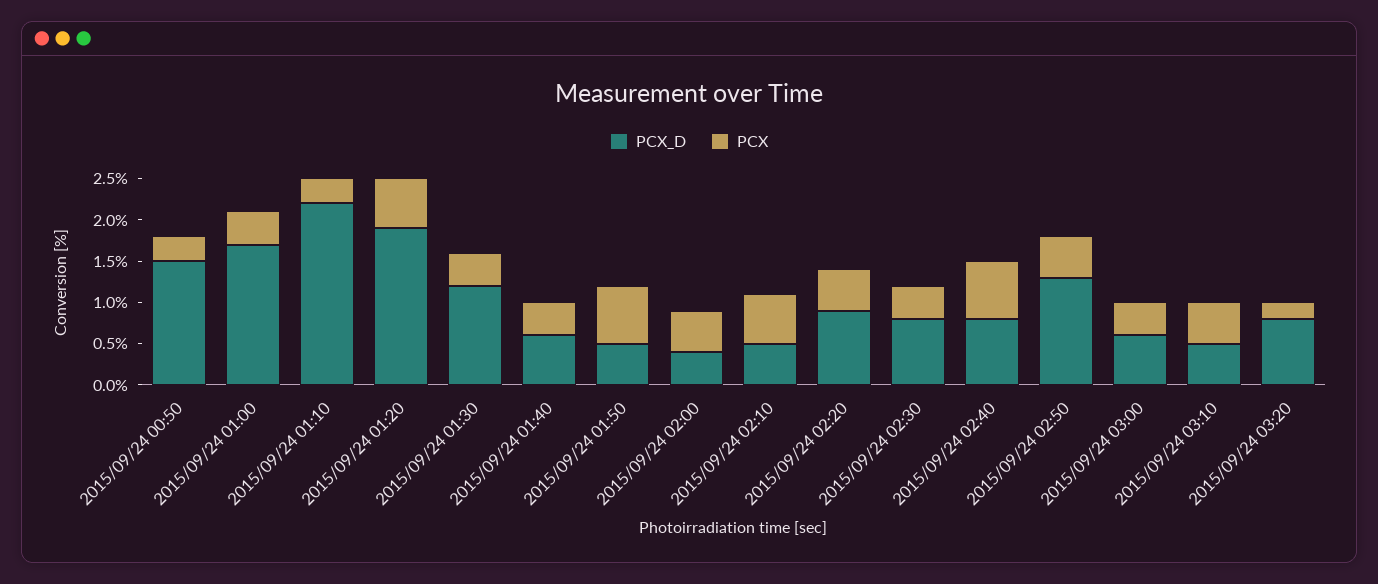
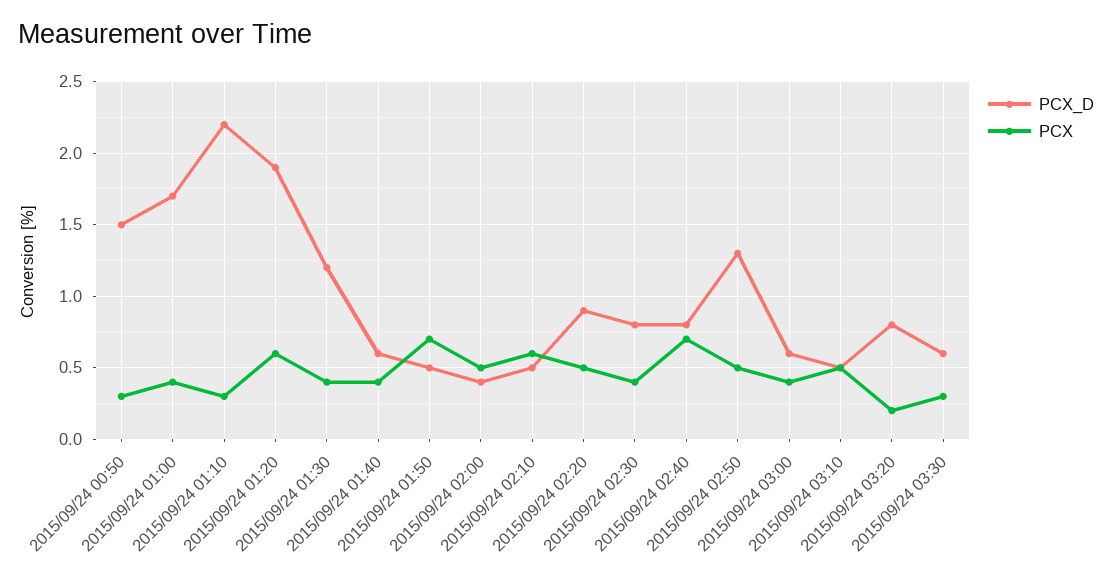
PCX_D, 2015/09/24 03:30: none -> 0.6
PCX, 2015/09/24 03:30: none -> 0.3

